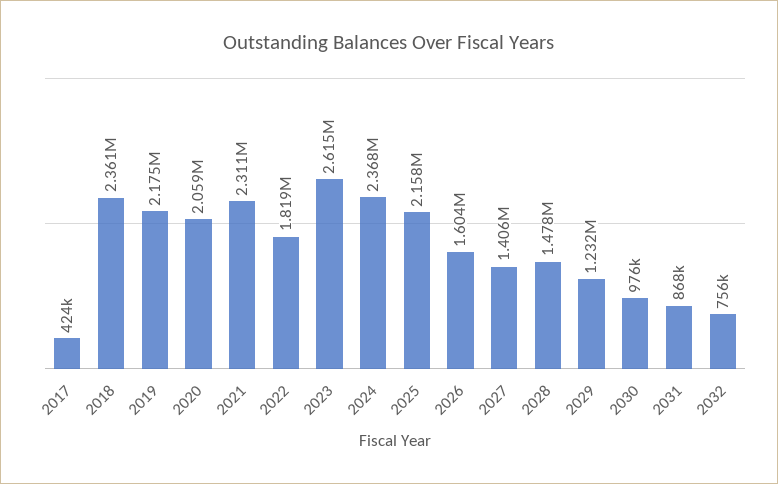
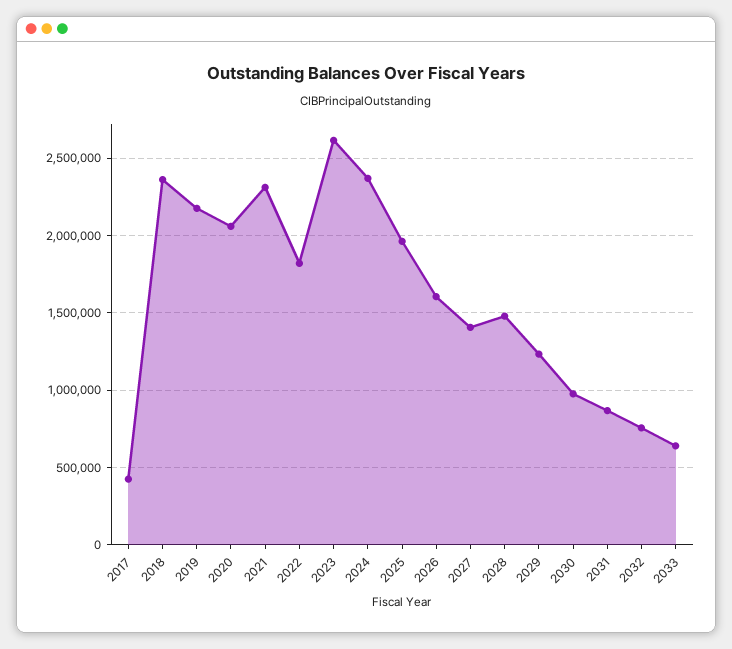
2025: 2158000 -> 1950000
2033: none -> 650000

